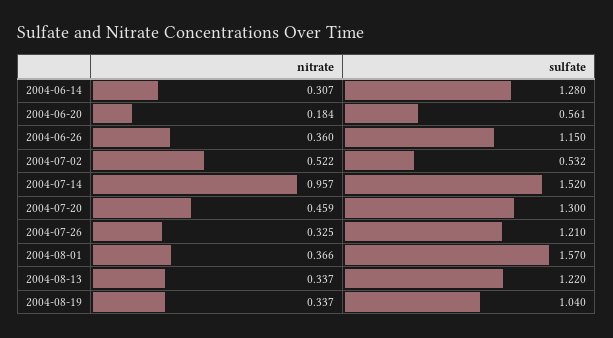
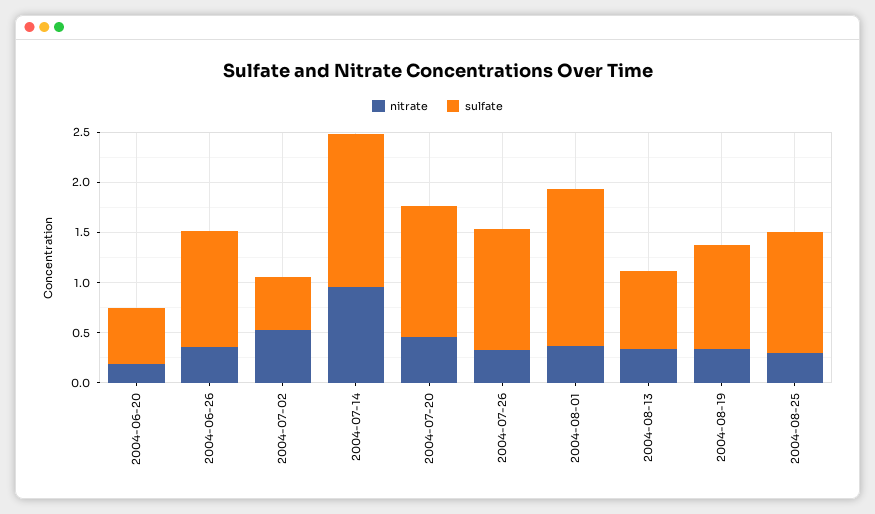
nitrate, 2004-06-14: 0.307 -> none
sulfate, 2004-06-14: 1.28 -> none
sulfate, 2004-08-13: 1.22 -> 0.8
nitrate, 2004-08-25: none -> 0.3
sulfate, 2004-08-25: none -> 1.2

